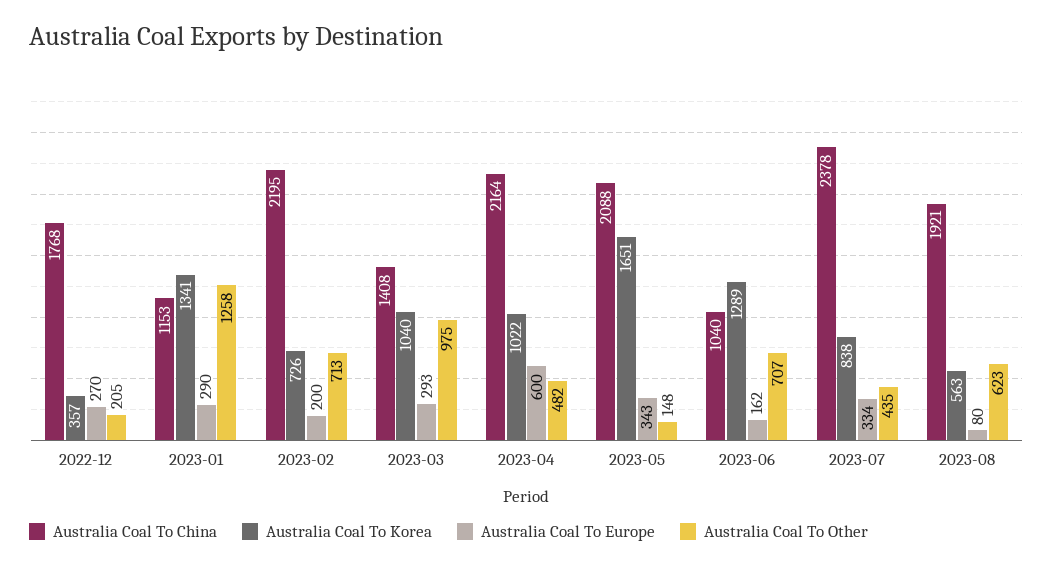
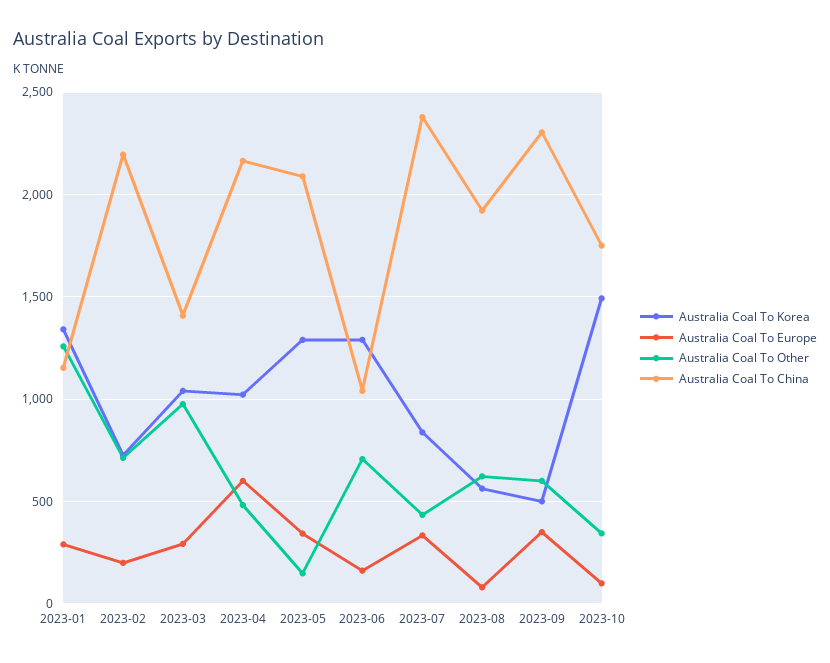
Australia Coal To China, 2022-12: 1768 -> none
Australia Coal To Korea, 2022-12: 357 -> none
Australia Coal To Europe, 2022-12: 270 -> none
Australia Coal To Other, 2022-12: 205 -> none
Australia Coal To Korea, 2023-05: 1651 -> 1300
Australia Coal To Korea, 2023-09: none -> 500
Australia Coal To Europe, 2023-09: none -> 350
Australia Coal To Other, 2023-09: none -> 600
Australia Coal To China, 2023-09: none -> 2300
Australia Coal To Korea, 2023-10: none -> 1500
Australia Coal To Europe, 2023-10: none -> 100
Australia Coal To Other, 2023-10: none -> 350
Australia Coal To China, 2023-10: none -> 1750

